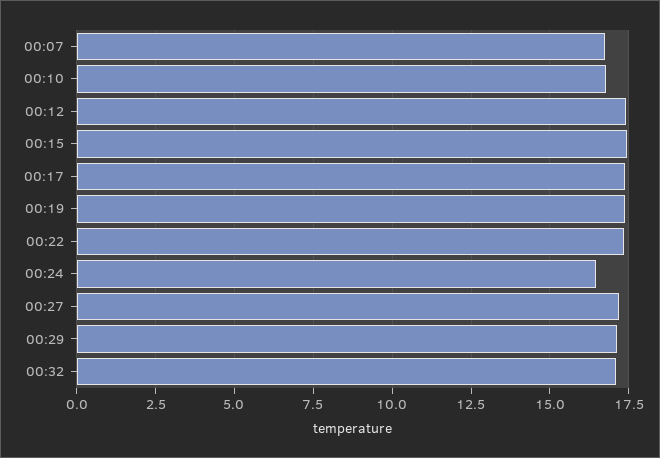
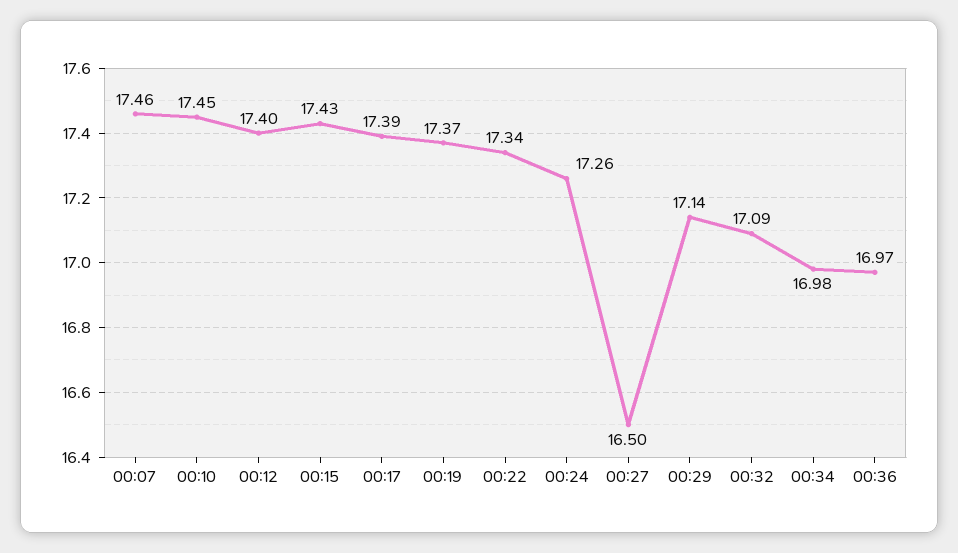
00:07: 16.75 -> 17.46
00:10: 16.75 -> 17.45
00:24: 16.5 -> 17.26
00:27: 17.25 -> 16.5
00:34: none -> 16.98
00:36: none -> 16.97

